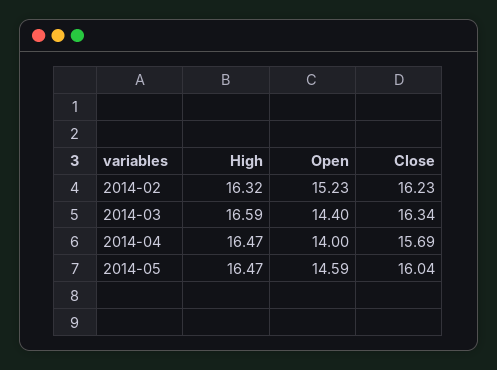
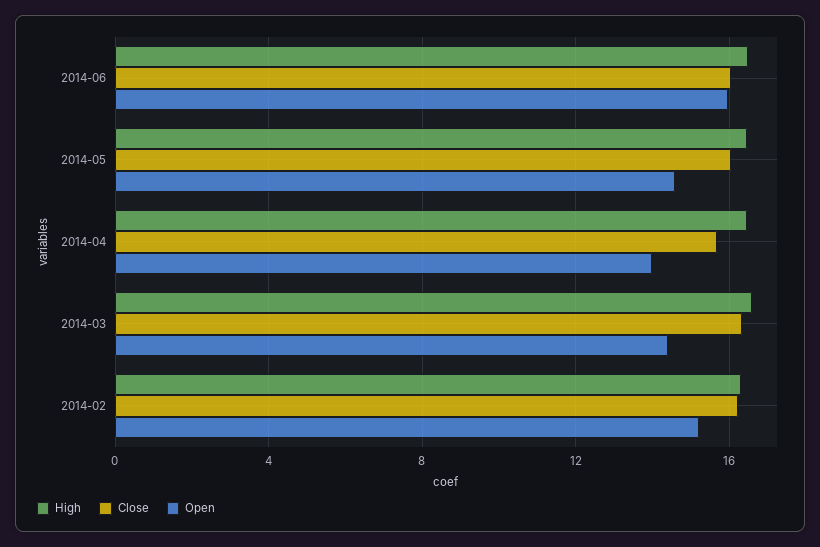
High, 2014-06: none -> 16.5
Close, 2014-06: none -> 16
Open, 2014-06: none -> 16

